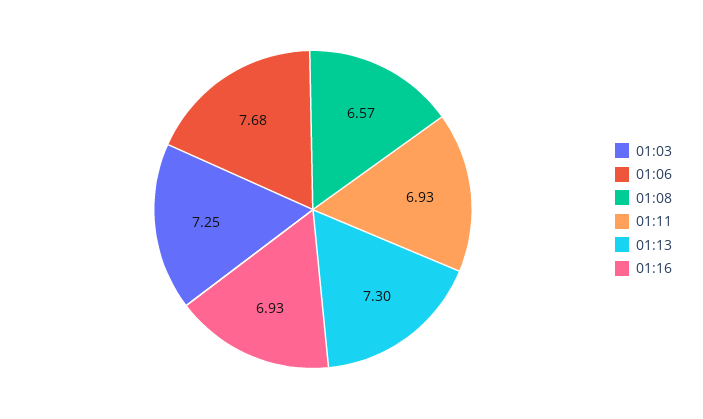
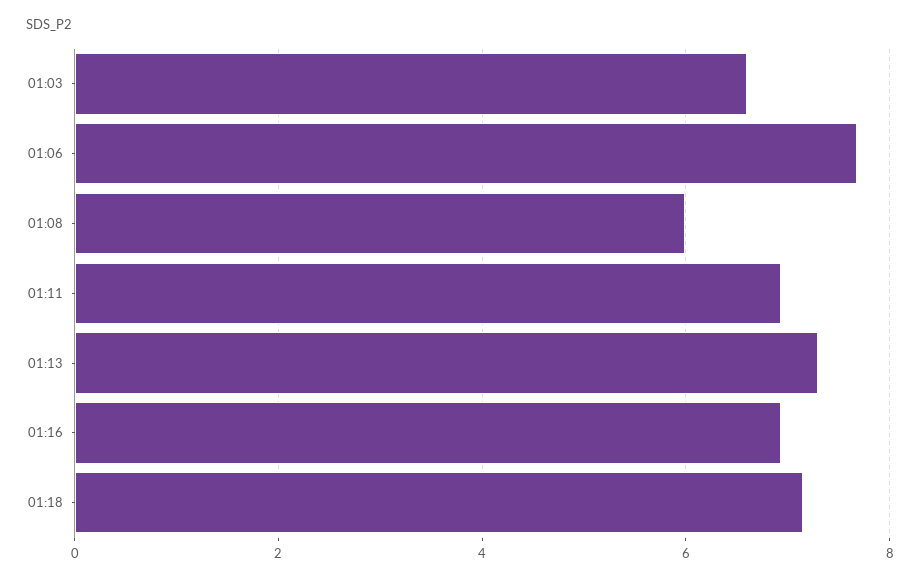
01:03: 7.25 -> 6.6
01:08: 6.57 -> 6
01:18: none -> 7.2

